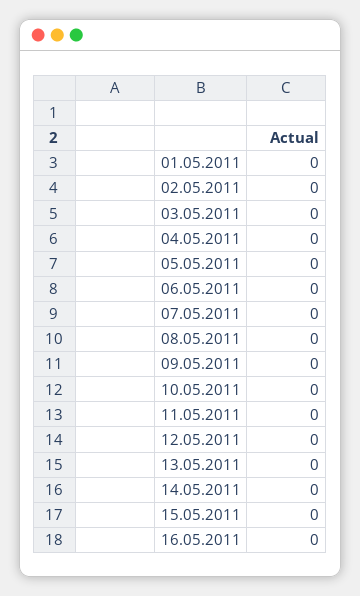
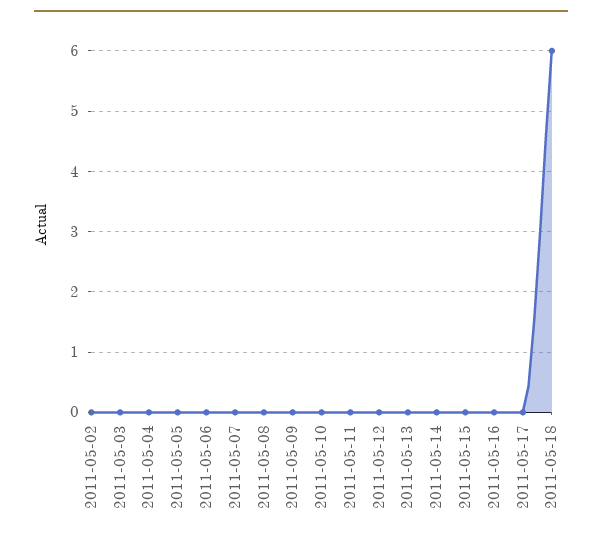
01.05.2011: 0 -> none
2011-05-17: none -> 0
2011-05-18: none -> 6

